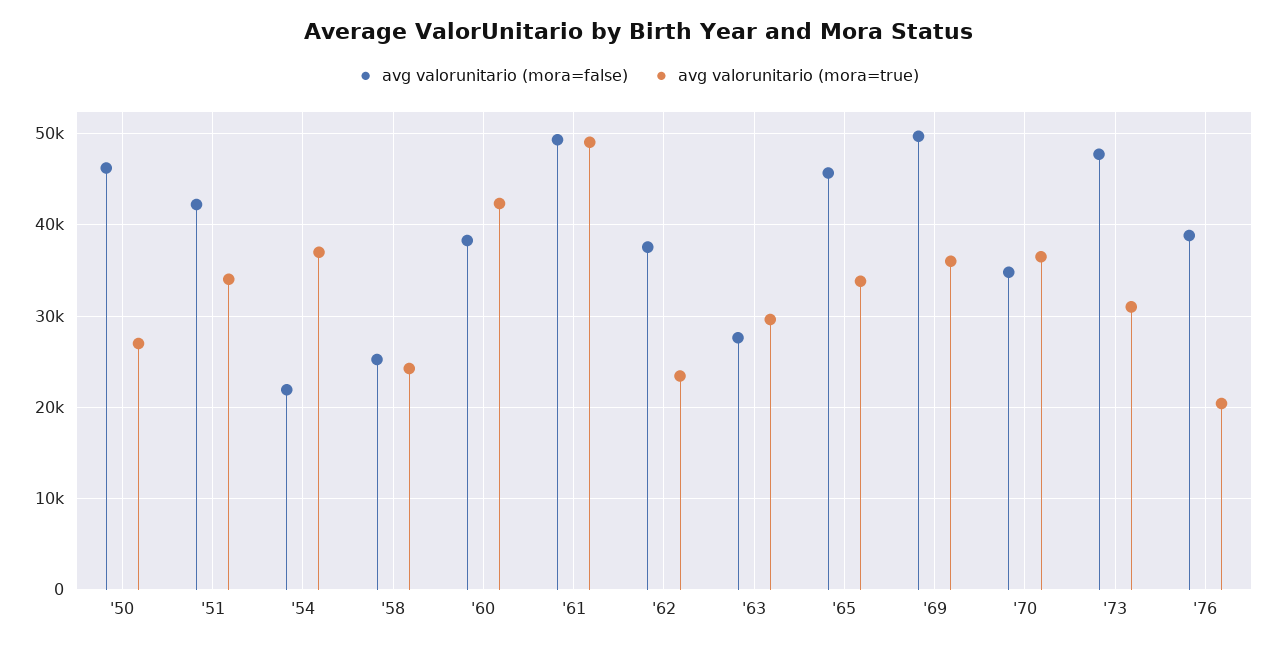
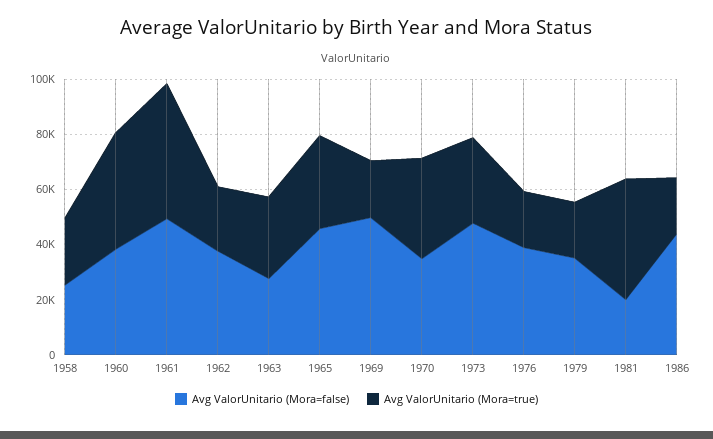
avg valorunitario (mora=false), '50: 46000 -> none
avg valorunitario (mora=true), '50: 27000 -> none
avg valorunitario (mora=false), '51: 42000 -> none
avg valorunitario (mora=true), '51: 34000 -> none
avg valorunitario (mora=false), '54: 22000 -> none
avg valorunitario (mora=true), '54: 37000 -> none
avg valorunitario (mora=true), '69: 36000 -> 20000
avg valorunitario (mora=false), 1979: none -> 35000
avg valorunitario (mora=true), 1979: none -> 20000
avg valorunitario (mora=false), 1981: none -> 20000
avg valorunitario (mora=true), 1981: none -> 45000
avg valorunitario (mora=false), 1986: none -> 45000
avg valorunitario (mora=true), 1986: none -> 20000

